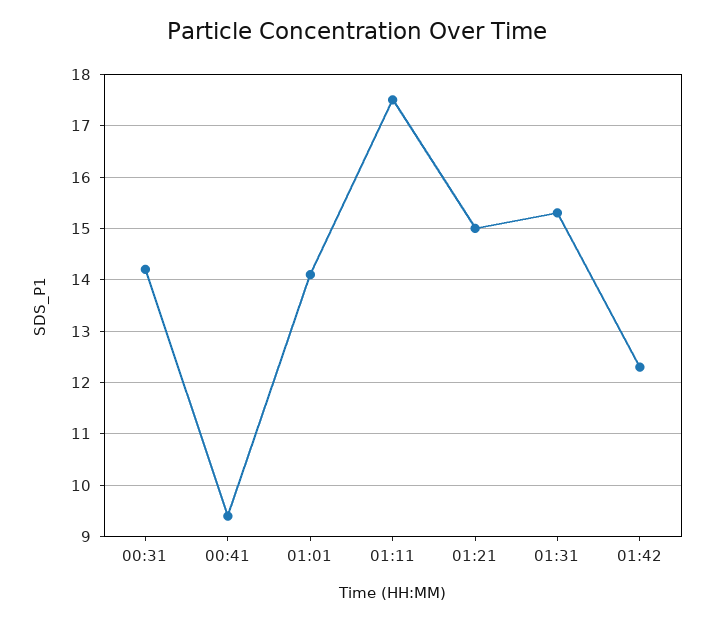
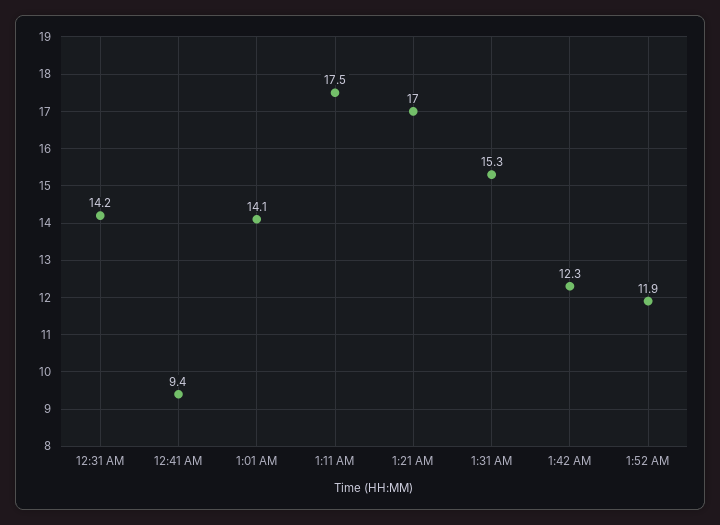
01:21: 15 -> 17
1:52 AM: none -> 11.9

